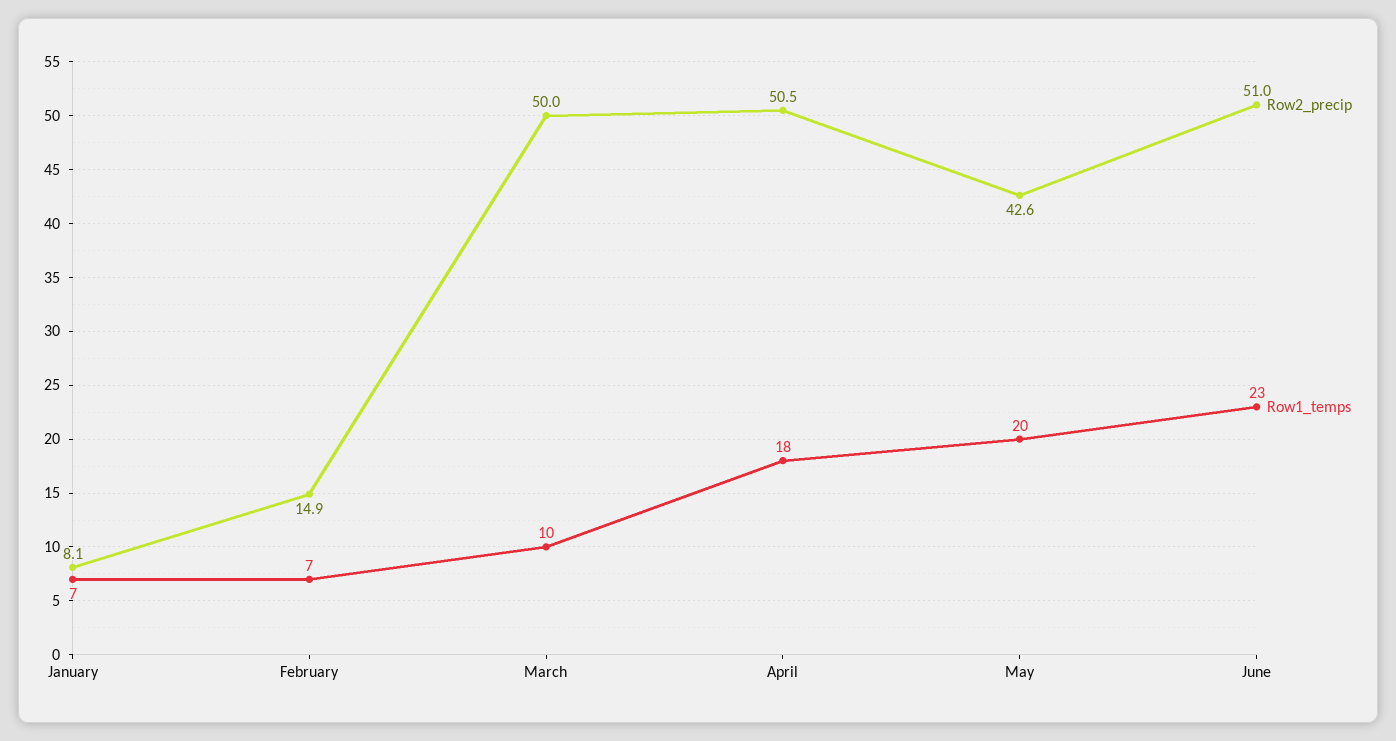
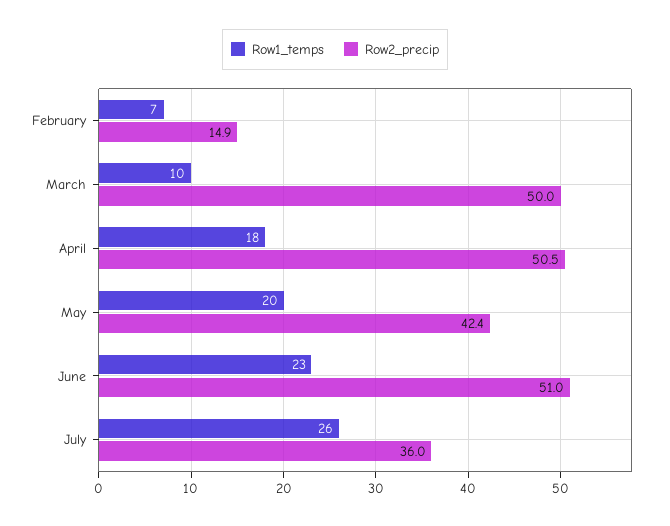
Row2_precip, January: 8.1 -> none
Row1_temps, January: 7 -> none
Row2_precip, May: 42.6 -> 42.4
Row1_temps, July: none -> 26
Row2_precip, July: none -> 36

